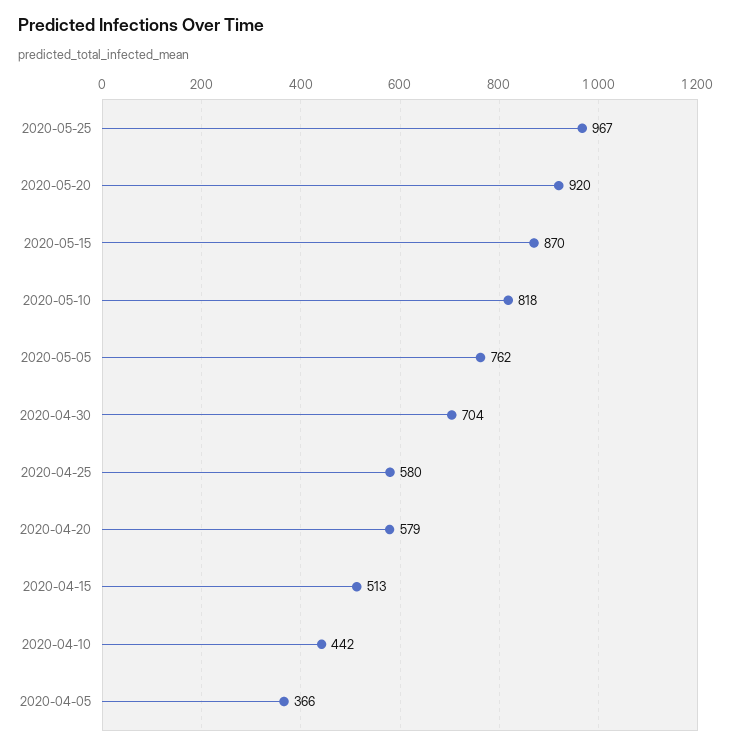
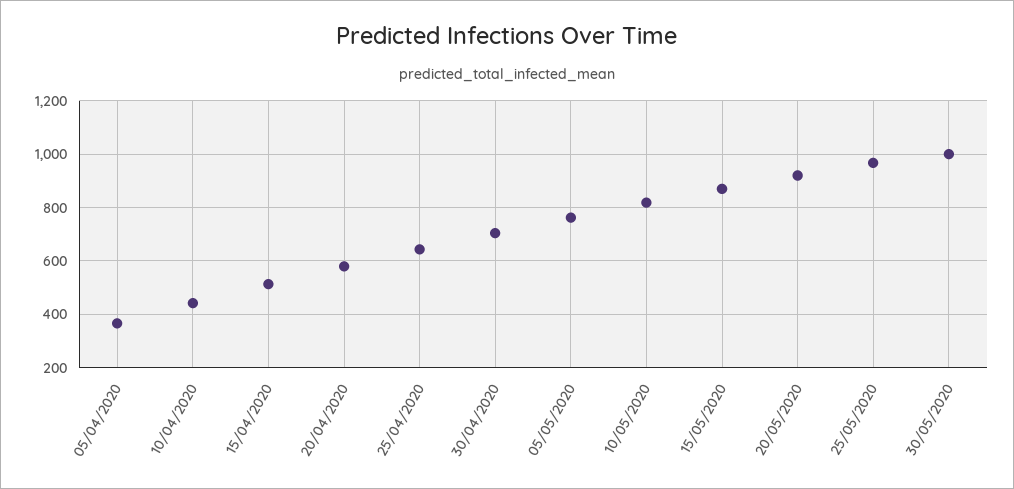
2020-04-25: 580 -> 650
30/05/2020: none -> 1000

